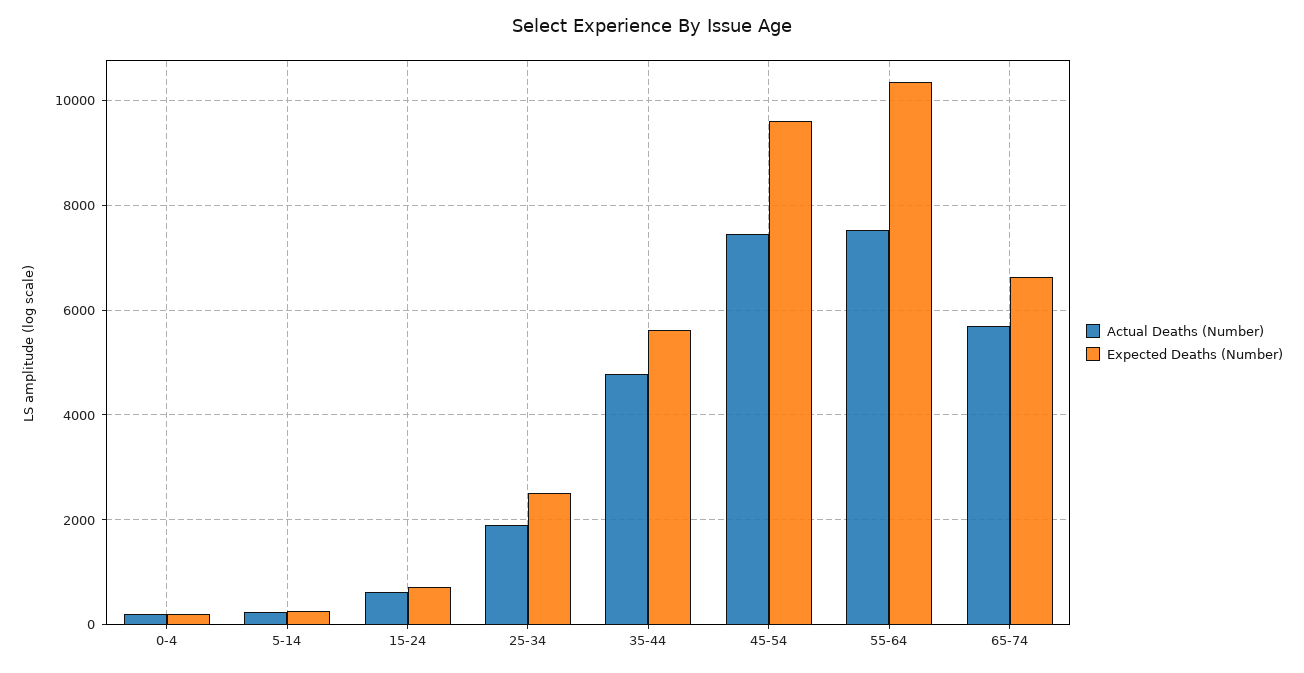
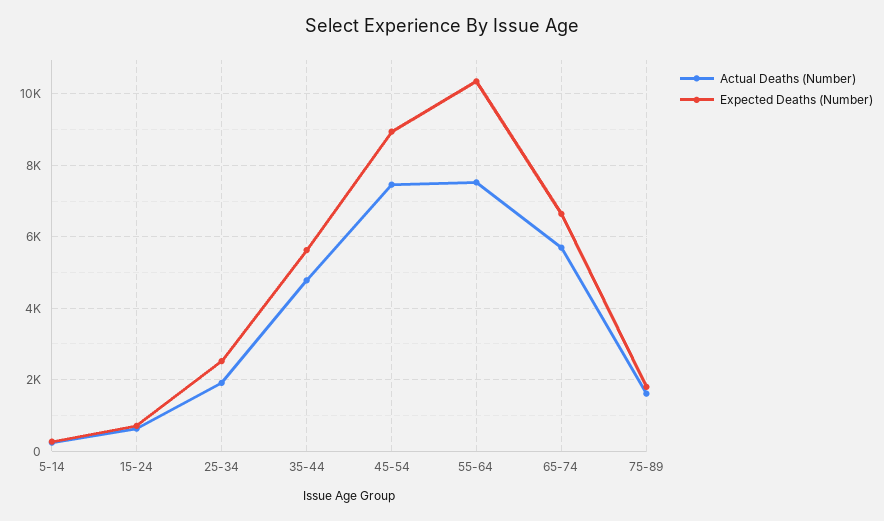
Actual Deaths (Number), 0-4: 200 -> none
Expected Deaths (Number), 0-4: 200 -> none
Expected Deaths (Number), 45-54: 9600 -> 9000
Actual Deaths (Number), 75-89: none -> 1600
Expected Deaths (Number), 75-89: none -> 1800

